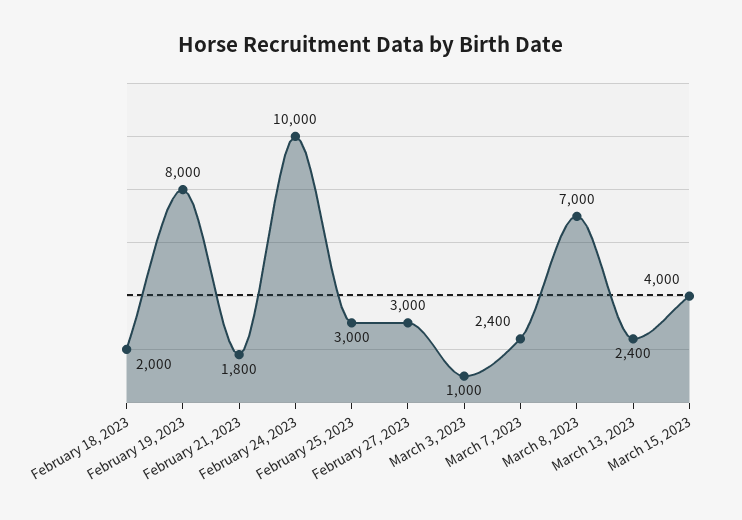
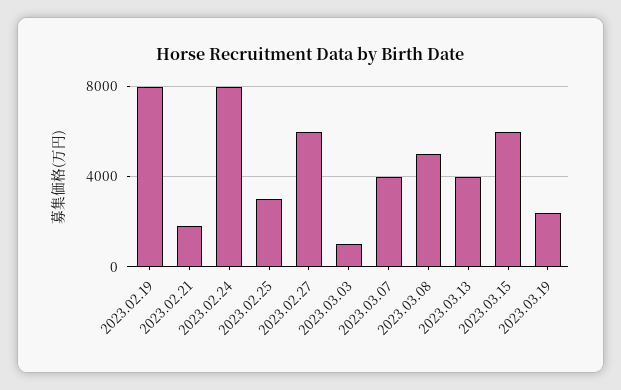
February 18, 2023: 2000 -> none
February 24, 2023: 10000 -> 8000
February 27, 2023: 3000 -> 6000
March 7, 2023: 2400 -> 4000
March 8, 2023: 7000 -> 5000
March 13, 2023: 2400 -> 4000
March 15, 2023: 4000 -> 6000
2023.03.19: none -> 2500

